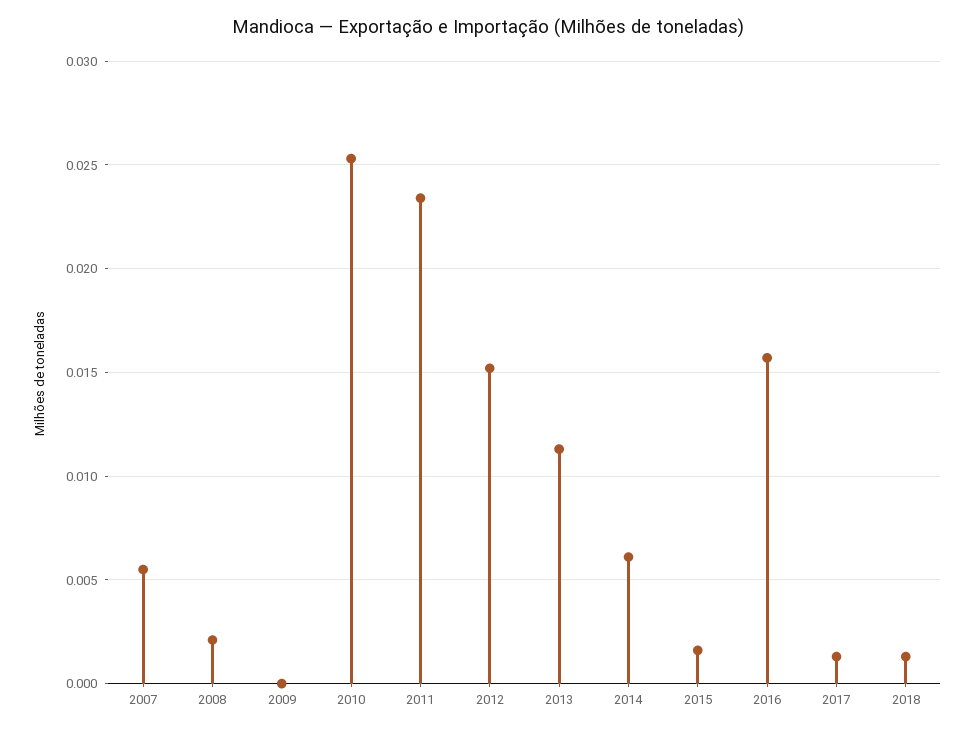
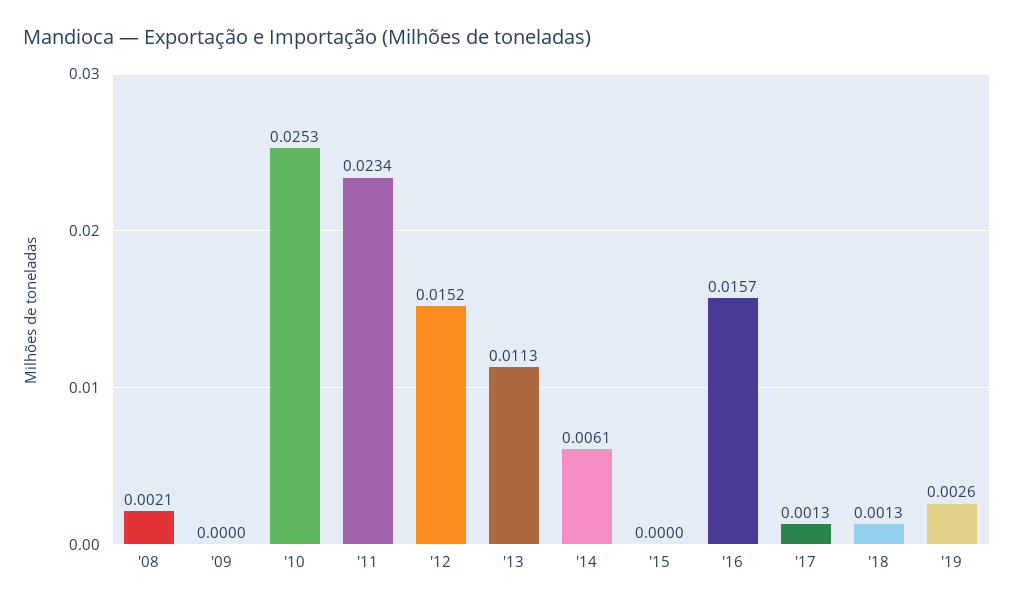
2007: 0.0055 -> none
2015: 0.0015 -> 0
'19: none -> 0.0026

